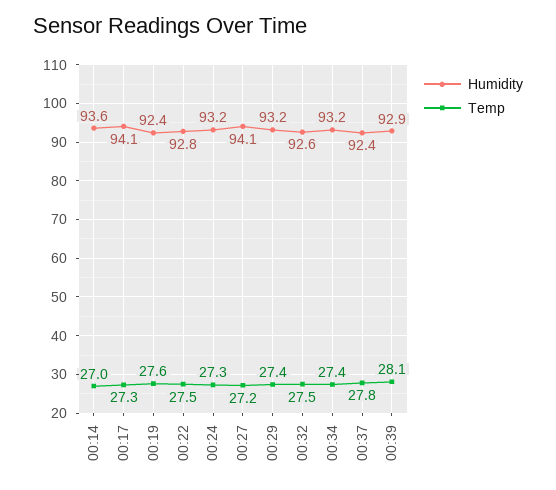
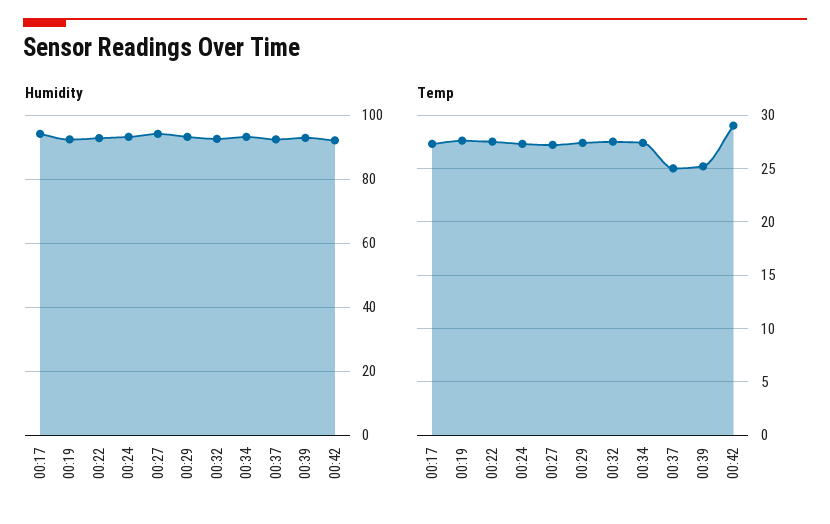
Humidity, 00:14: 93.6 -> none
Temp, 00:14: 27 -> none
Temp, 00:37: 27.8 -> 25
Temp, 00:39: 28.1 -> 25
Humidity, 00:42: none -> 92
Temp, 00:42: none -> 29

